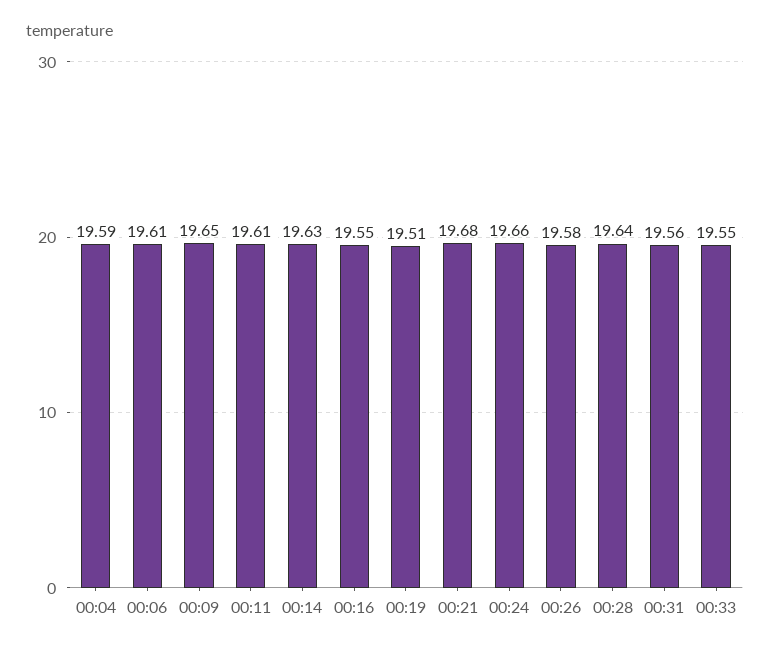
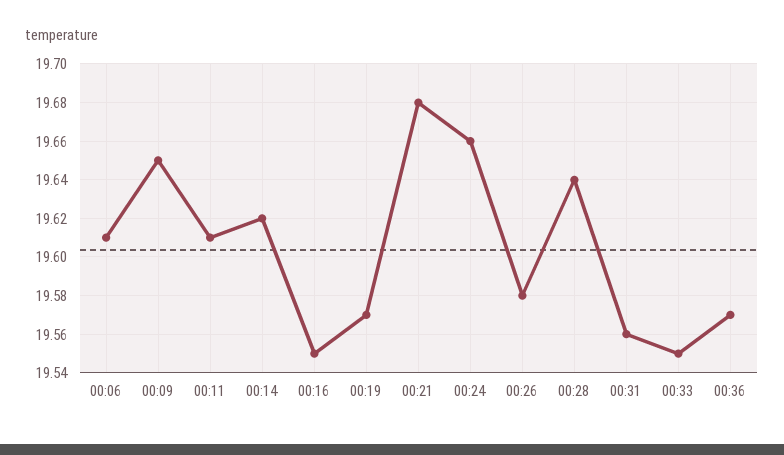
00:04: 19.59 -> none
00:14: 19.63 -> 19.62
00:19: 19.51 -> 19.57
00:36: none -> 19.57

